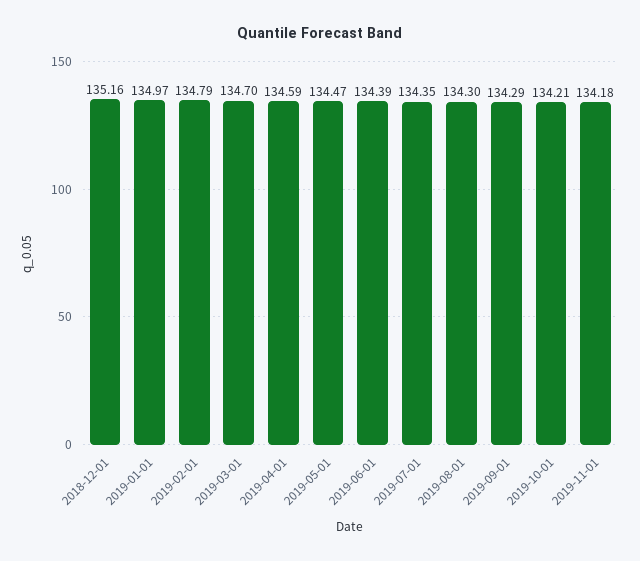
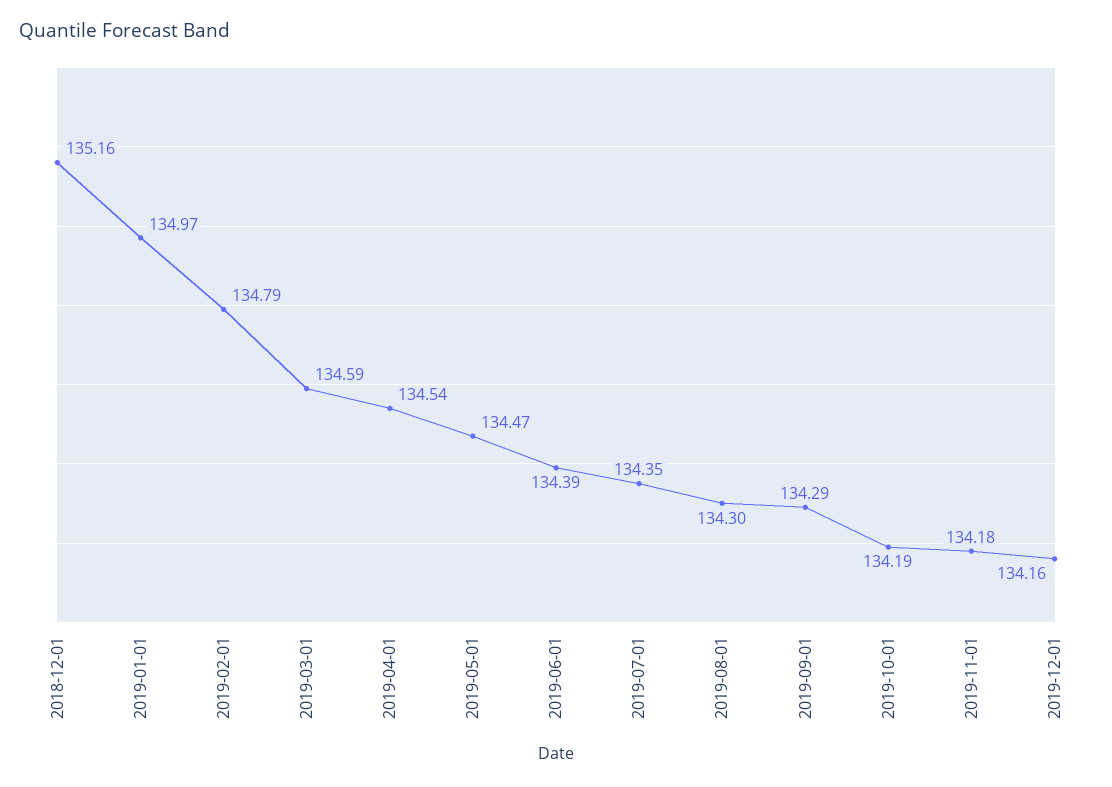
2019-03-01: 134.7 -> 134.59
2019-04-01: 134.59 -> 134.54
2019-10-01: 134.21 -> 134.19
2019-12-01: none -> 134.16

